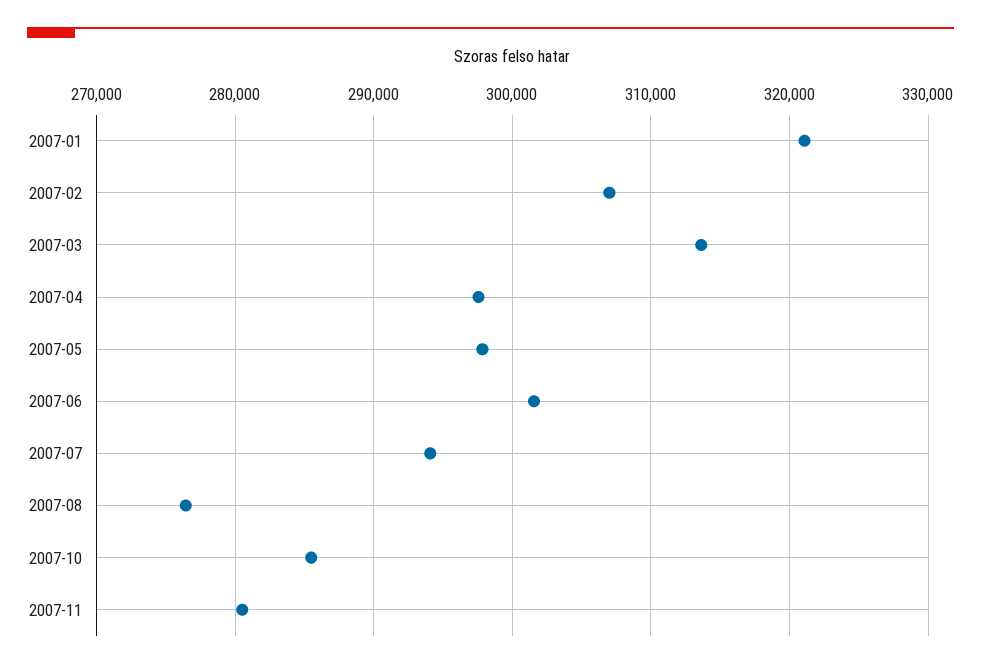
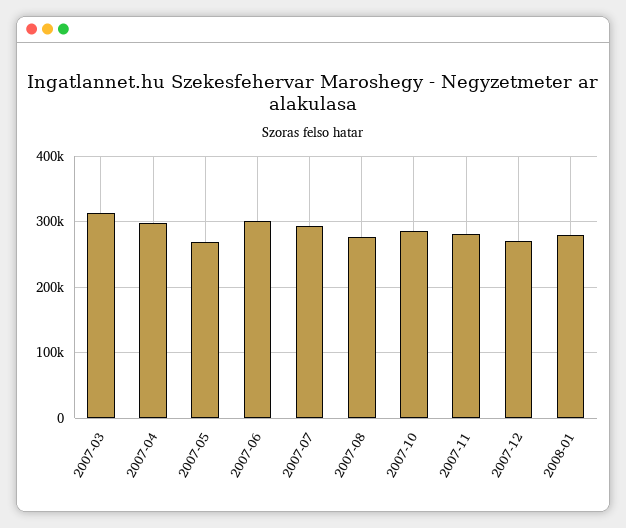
2007-01: 321000 -> none
2007-02: 307000 -> none
2007-05: 298000 -> 270000
2007-12: none -> 270000
2008-01: none -> 280000

